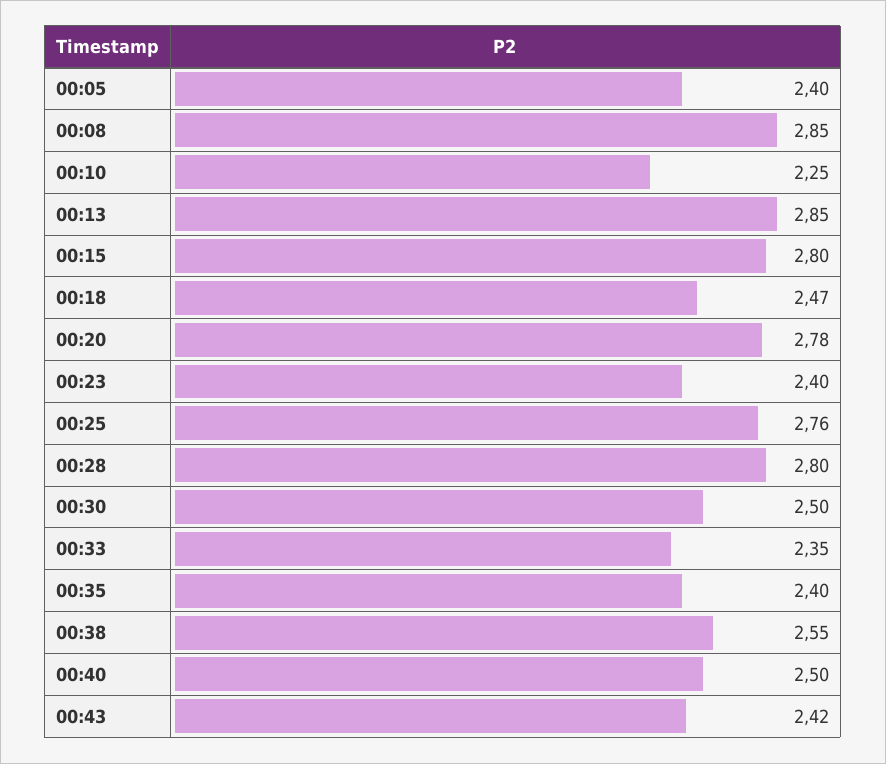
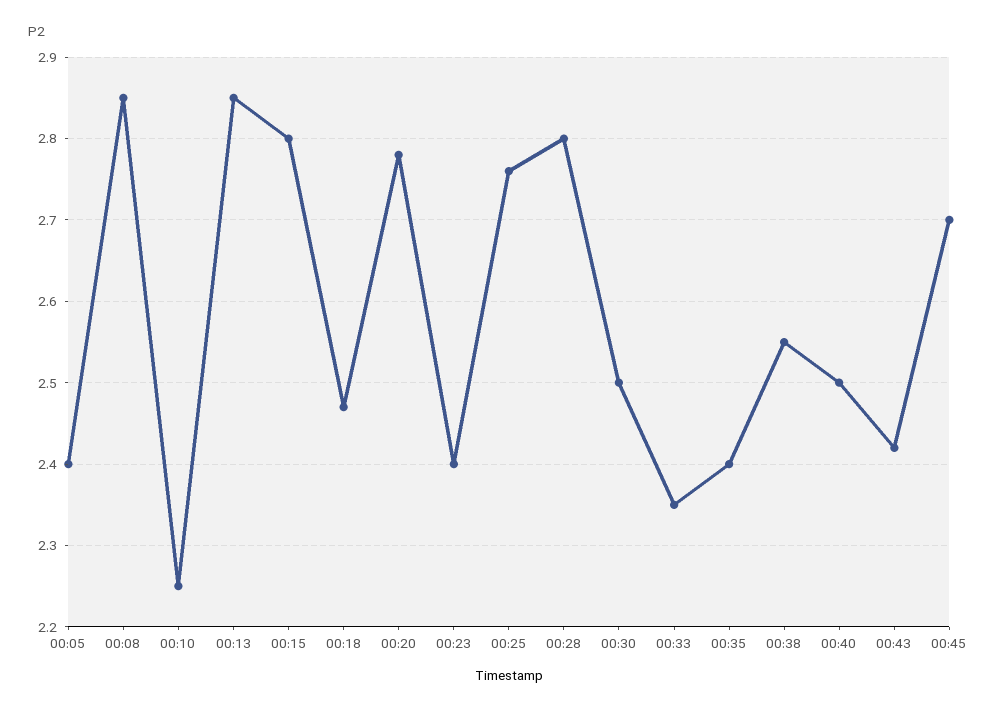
00:45: none -> 2.7

